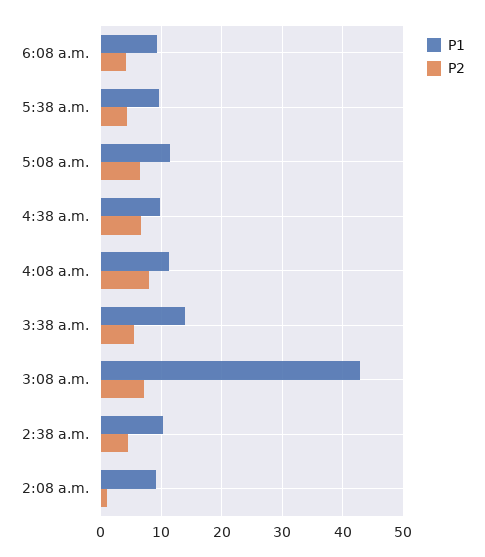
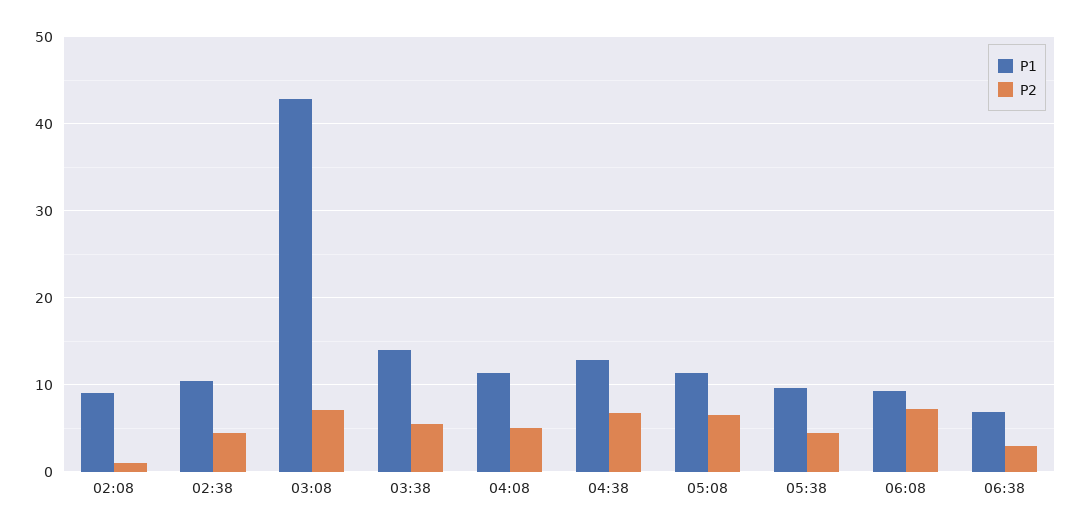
P2, 6:08 a.m.: 4 -> 7
P1, 4:38 a.m.: 10 -> 13
P2, 4:08 a.m.: 8 -> 5
P1, 06:38: none -> 7
P2, 06:38: none -> 3

